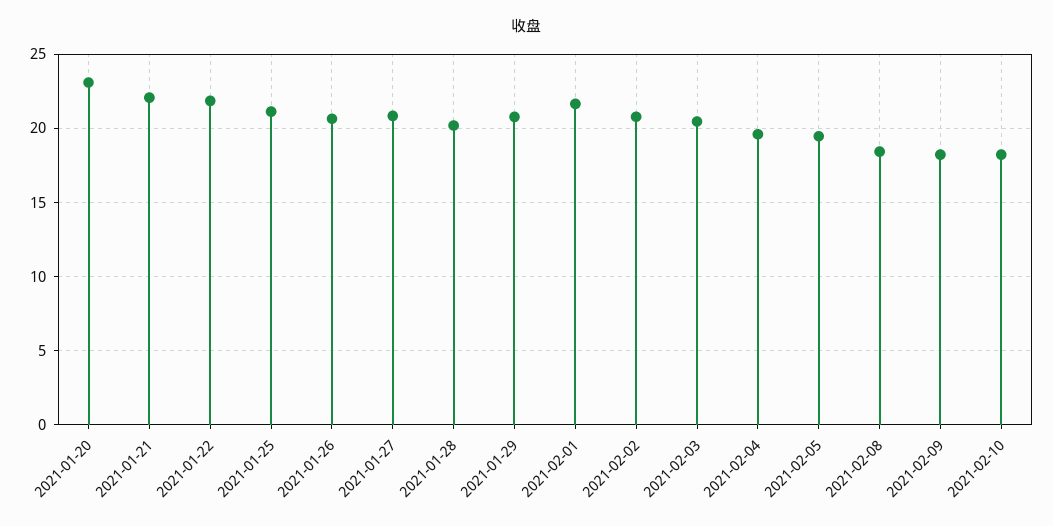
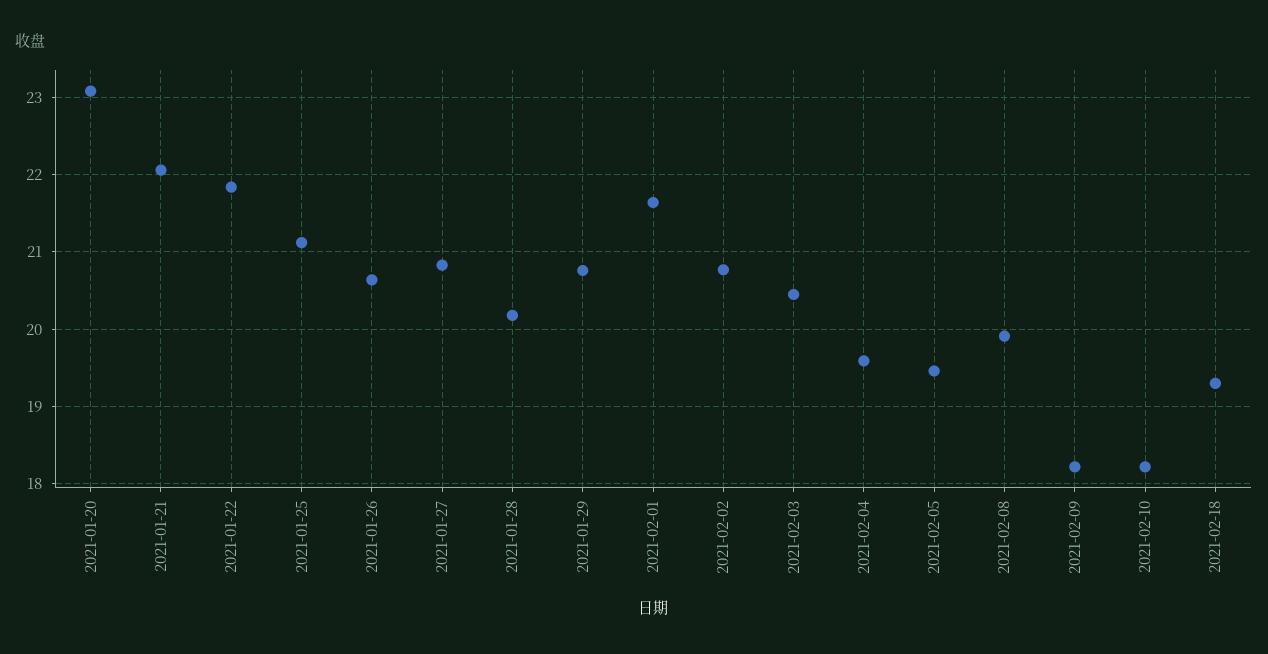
2021-02-08: 18.5 -> 19.9
2021-02-18: none -> 19.3

